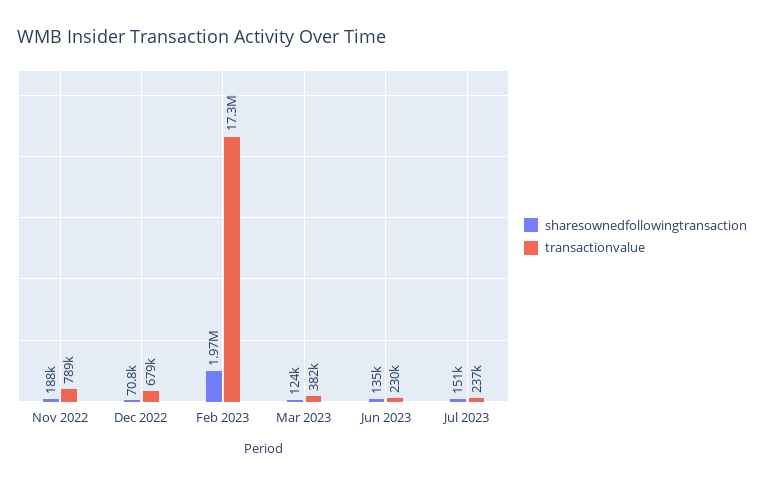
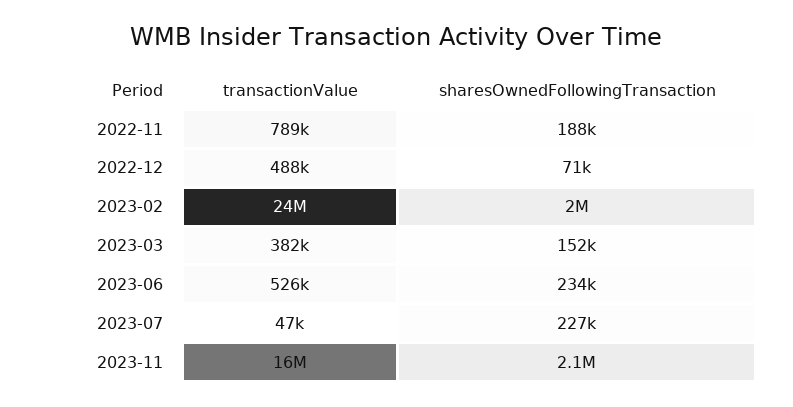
transactionvalue, Dec 2022: 679000 -> 488000
transactionvalue, Feb 2023: 17300000 -> 24000000
sharesownedfollowingtransaction, Mar 2023: 124000 -> 152000
sharesownedfollowingtransaction, Jun 2023: 135000 -> 234000
transactionvalue, Jun 2023: 230000 -> 526000
sharesownedfollowingtransaction, Jul 2023: 151000 -> 227000
transactionvalue, Jul 2023: 237000 -> 47000
transactionvalue, 2023-11: none -> 16000000
sharesownedfollowingtransaction, 2023-11: none -> 2100000

